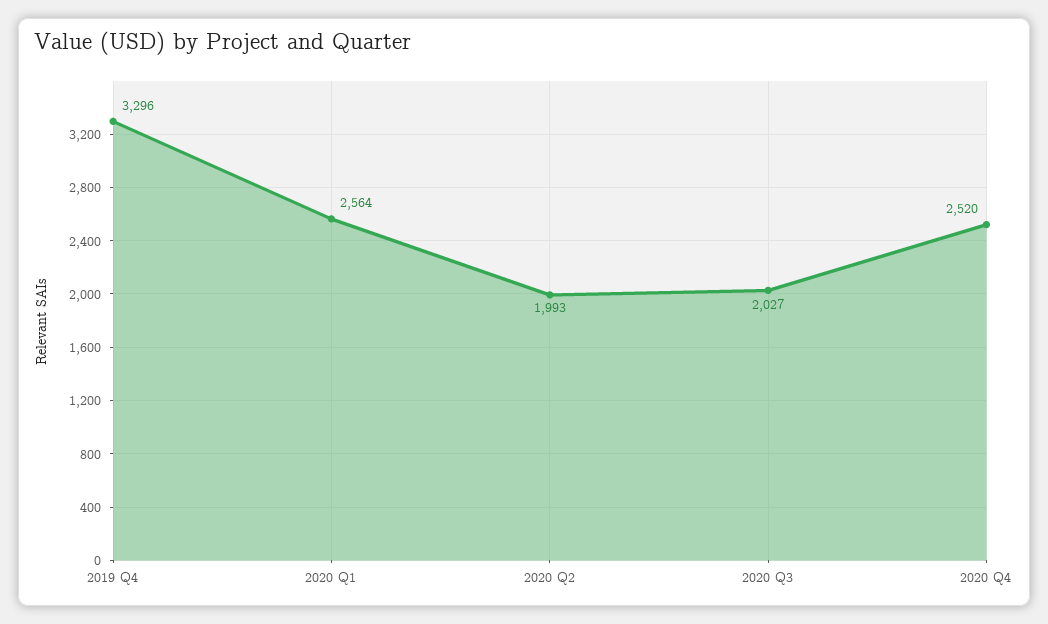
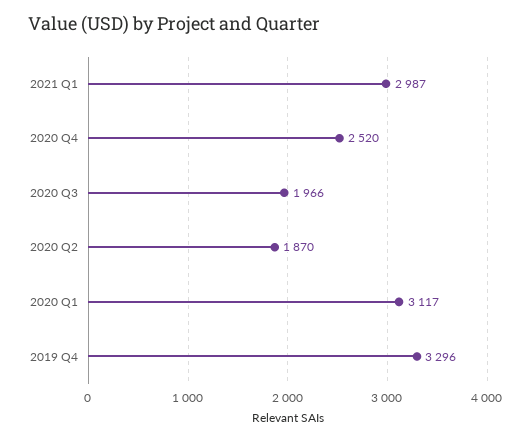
2020 Q1: 2564 -> 3117
2020 Q2: 1993 -> 1870
2020 Q3: 2027 -> 1966
2021 Q1: none -> 2987

